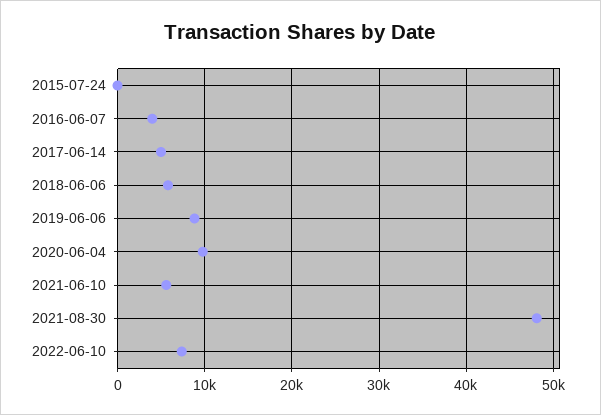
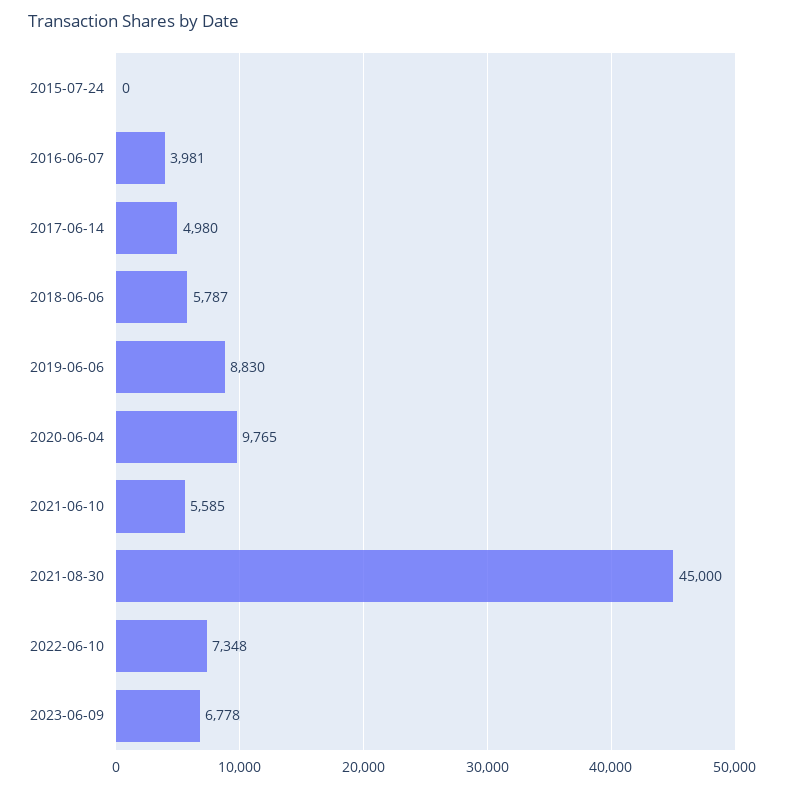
2021-08-30: 48000 -> 45000
2023-06-09: none -> 6778

